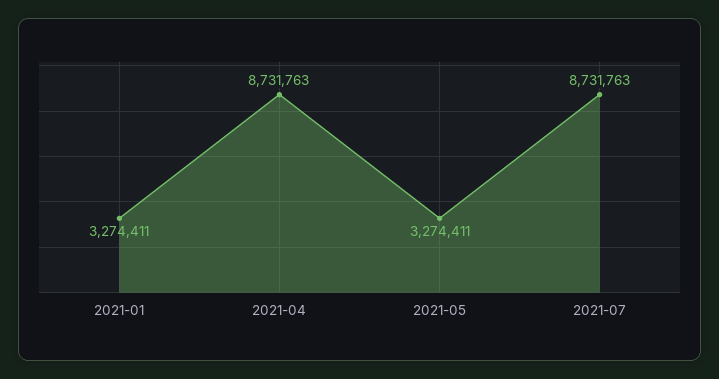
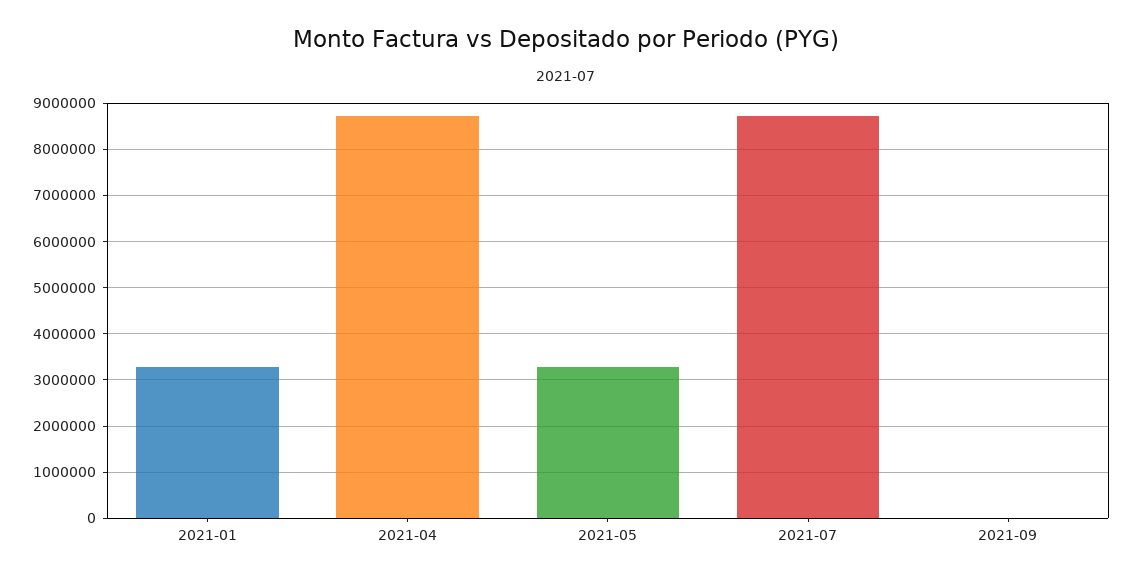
2021-09: none -> 0

